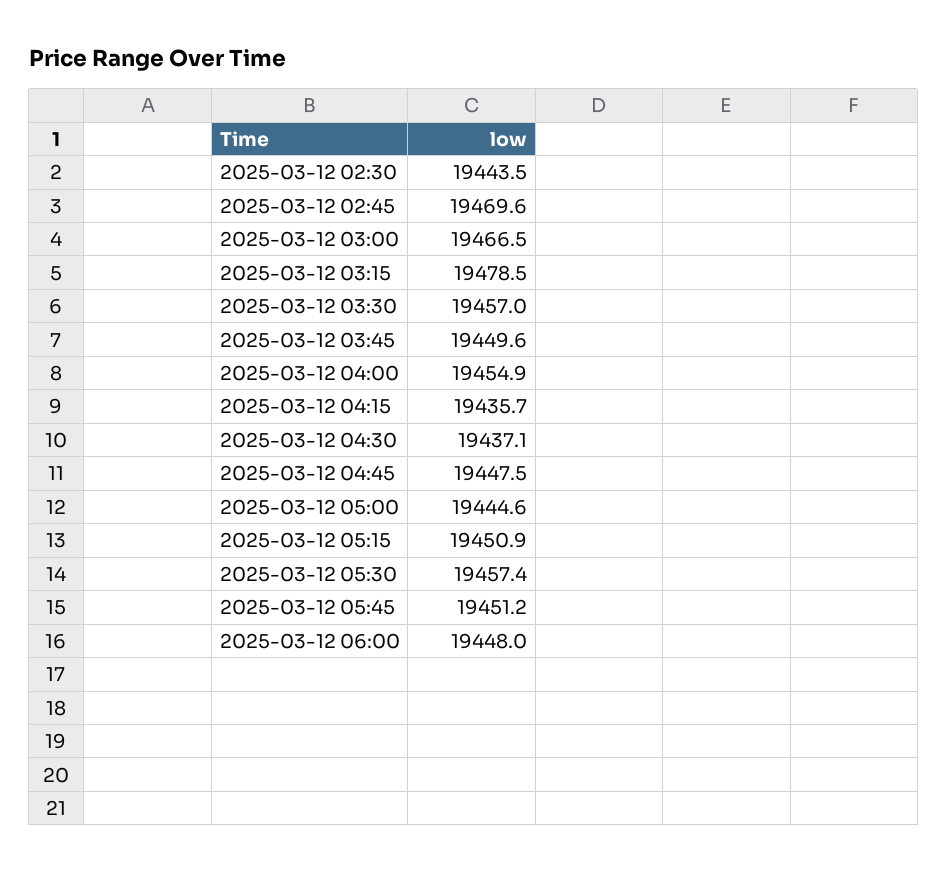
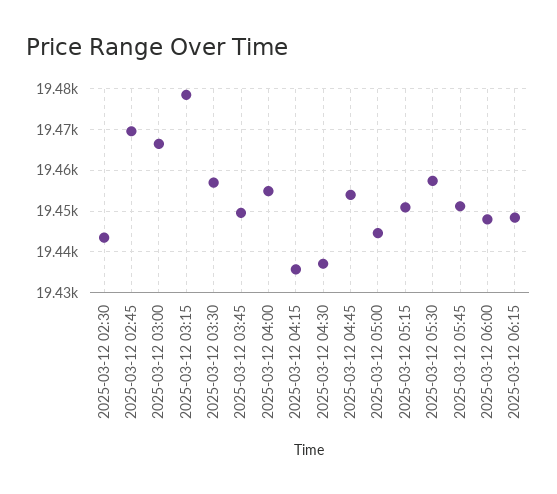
2025-03-12 04:45: 19447.5 -> 19454
2025-03-12 06:15: none -> 19448

